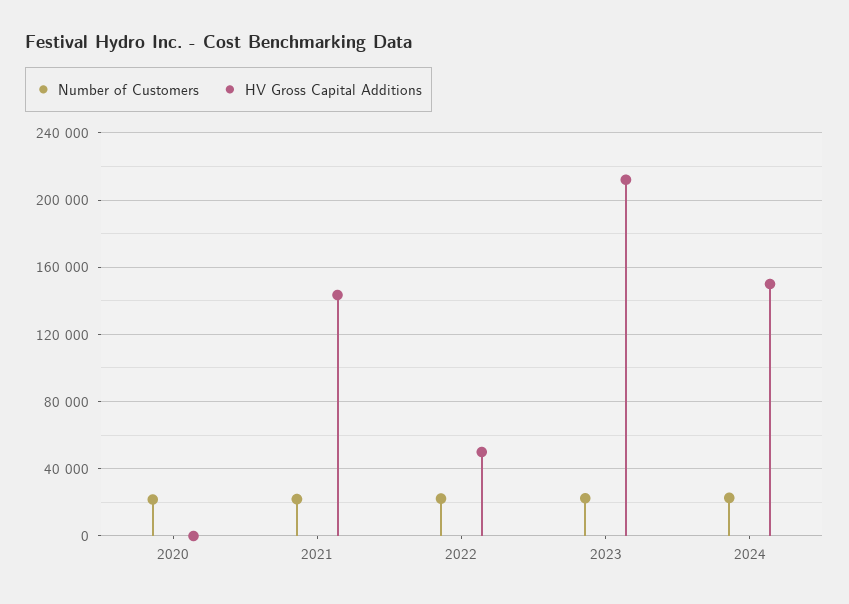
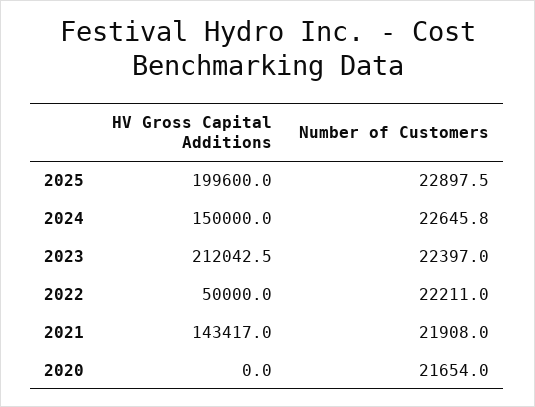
HV Gross Capital Additions, 2025: none -> 199600
Number of Customers, 2025: none -> 22897.5

